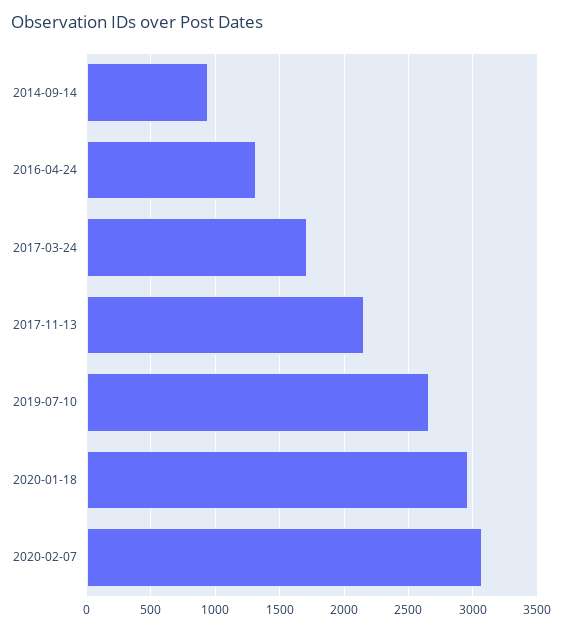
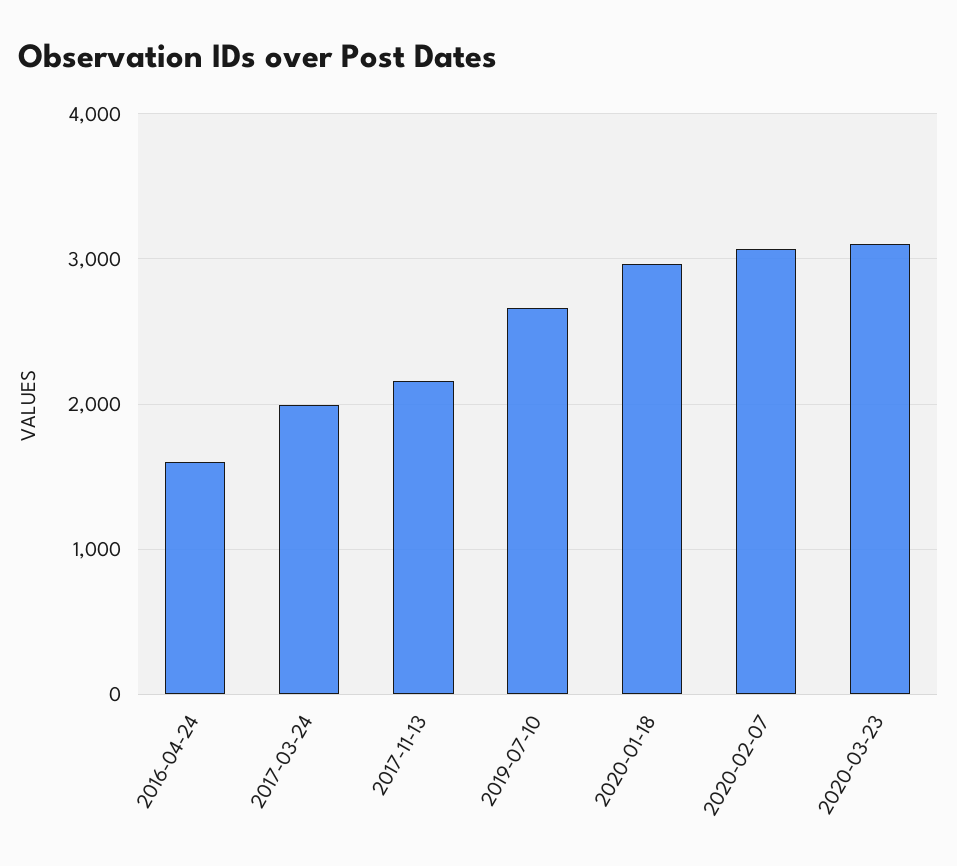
2014-09-14: 950 -> none
2016-04-24: 1300 -> 1600
2017-03-24: 1700 -> 2000
2020-03-23: none -> 3100

